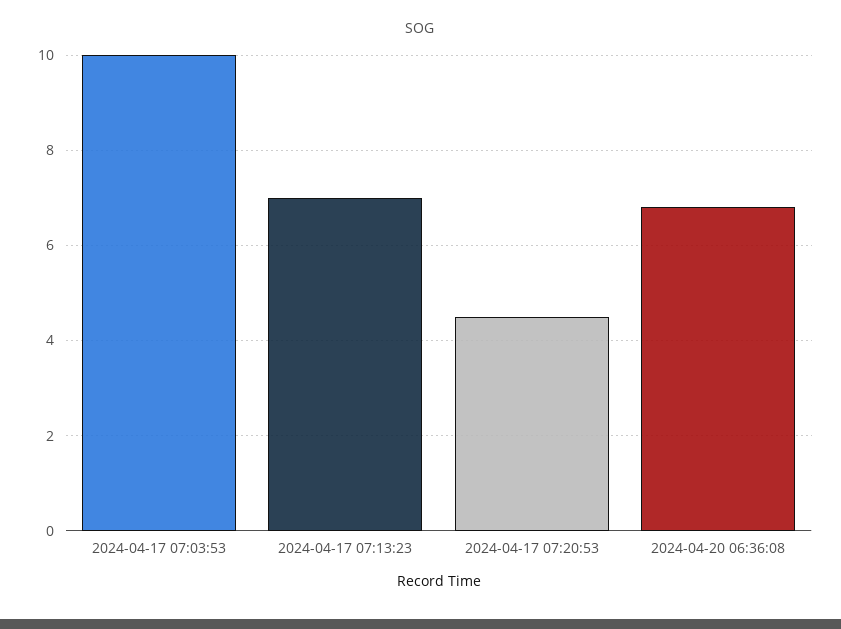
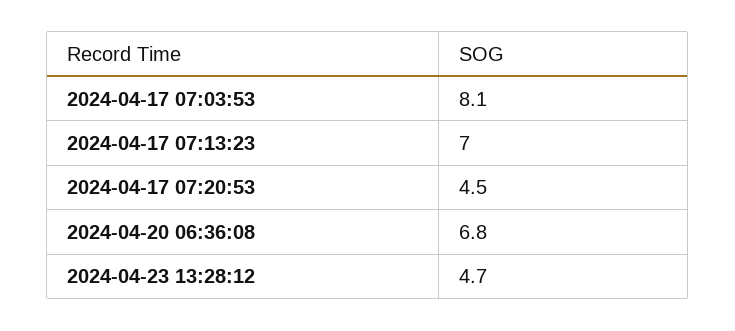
2024-04-17 07:03:53: 10 -> 8.1
2024-04-23 13:28:12: none -> 4.7

